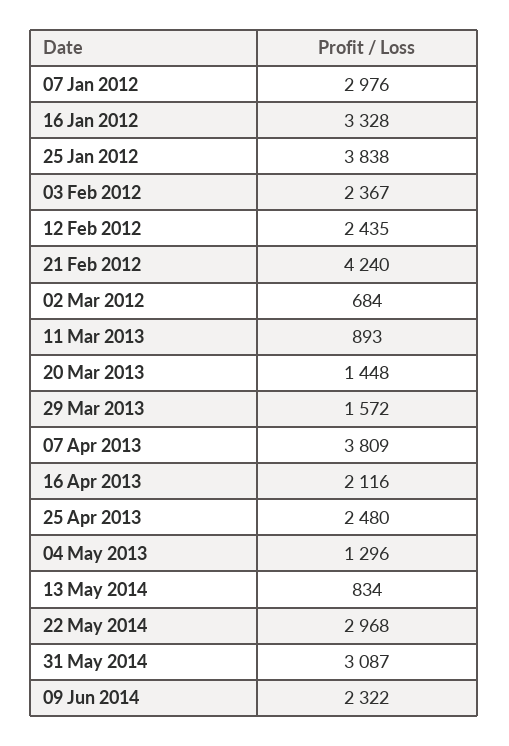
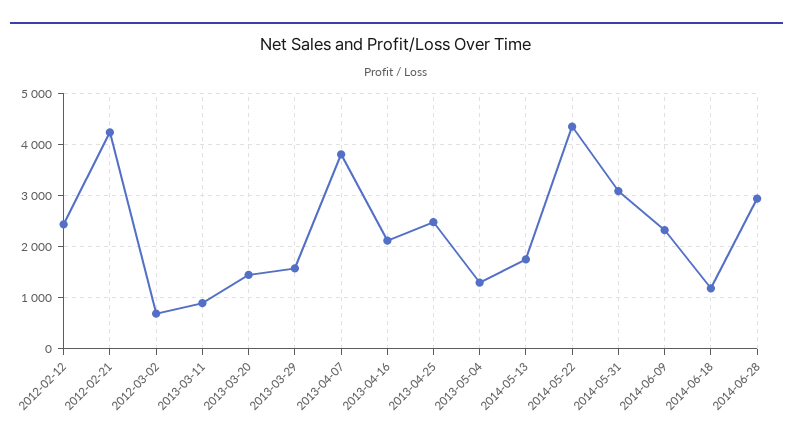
07 Jan 2012: 2976 -> none
16 Jan 2012: 3328 -> none
25 Jan 2012: 3838 -> none
03 Feb 2012: 2367 -> none
13 May 2014: 834 -> 1800
22 May 2014: 2968 -> 4400
2014-06-18: none -> 1200
2014-06-28: none -> 3000

